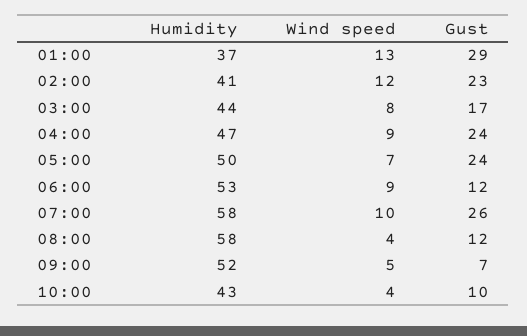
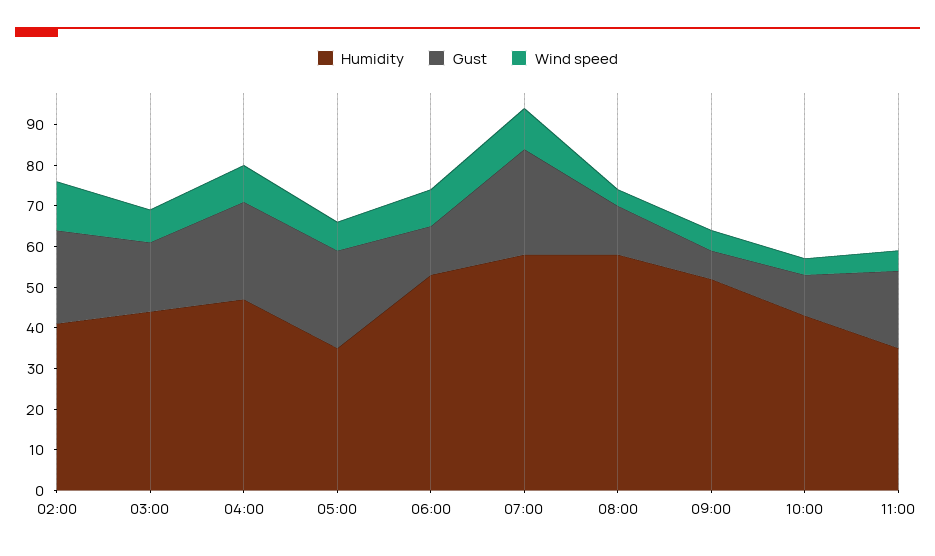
Humidity, 01:00: 37 -> none
Wind speed, 01:00: 13 -> none
Gust, 01:00: 29 -> none
Humidity, 05:00: 50 -> 35
Humidity, 11:00: none -> 35
Gust, 11:00: none -> 20
Wind speed, 11:00: none -> 5

